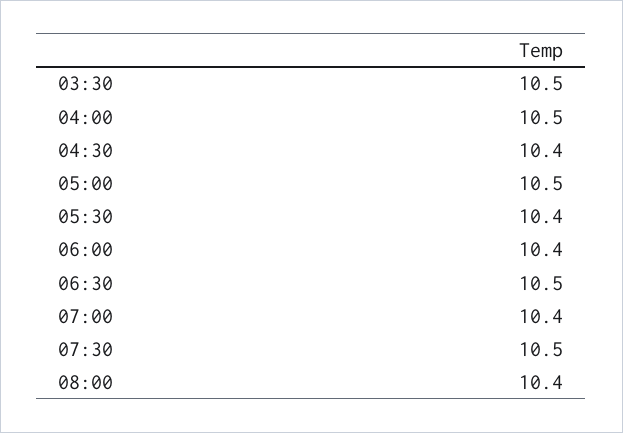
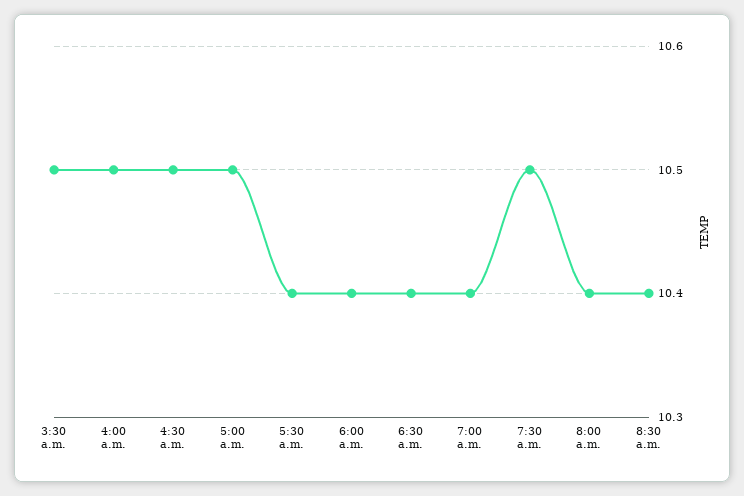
04:30: 10.4 -> 10.5
06:30: 10.5 -> 10.4
8:30 a.m.: none -> 10.4

